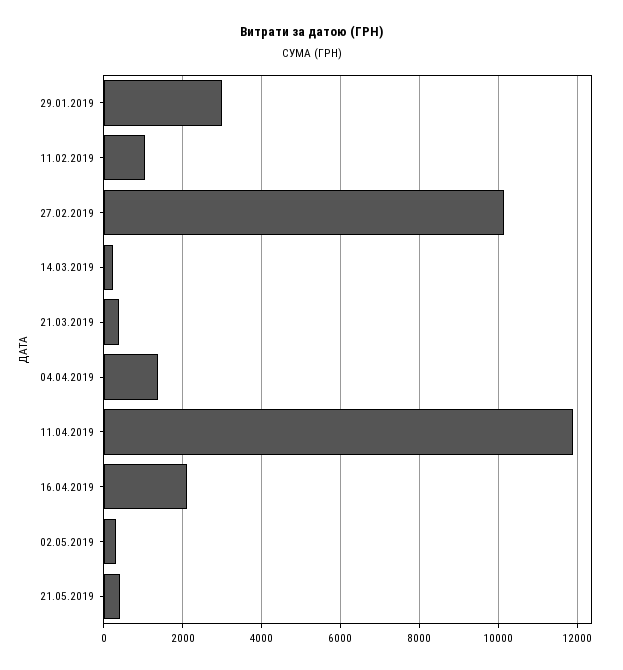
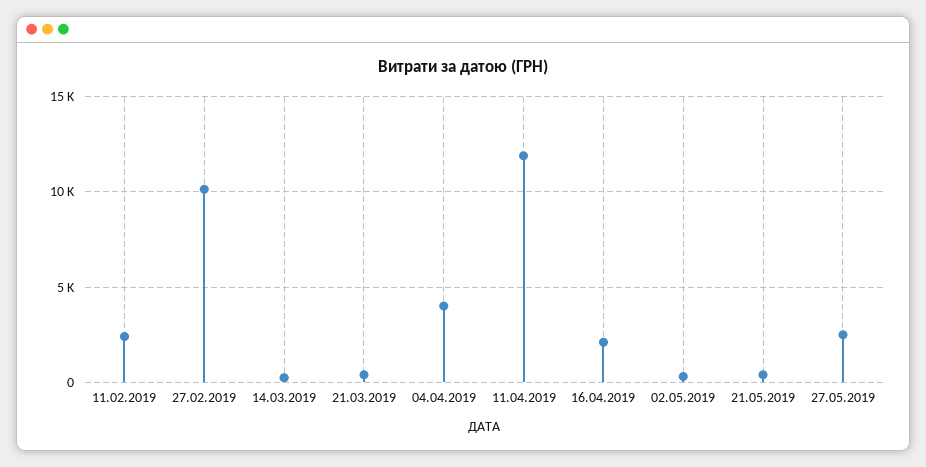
29.01.2019: 3000 -> none
11.02.2019: 1000 -> 2500
04.04.2019: 1400 -> 4000
27.05.2019: none -> 2500

